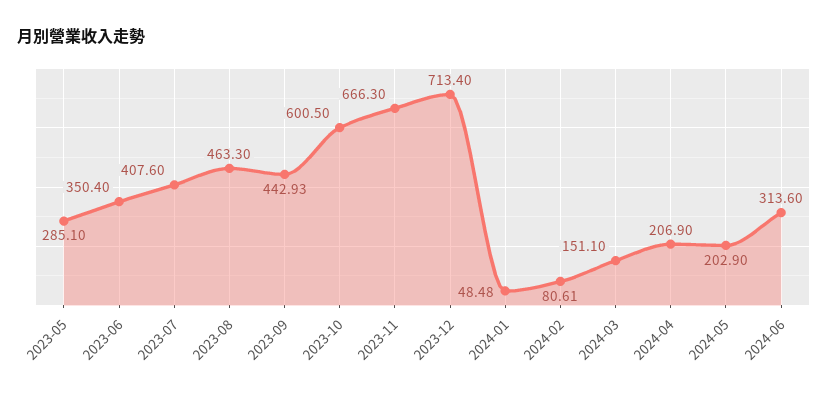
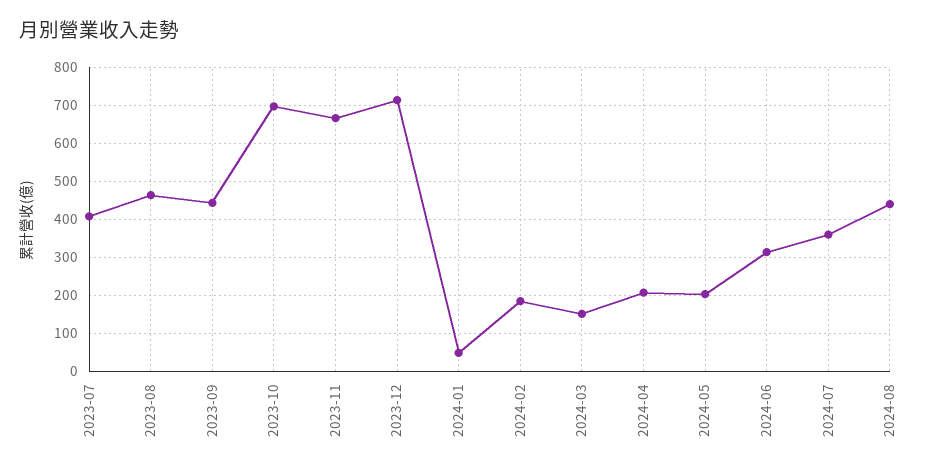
2023-05: 285.1 -> none
2023-06: 350.4 -> none
2023-10: 600.5 -> 700
2024-02: 80.61 -> 180
2024-07: none -> 360
2024-08: none -> 440

